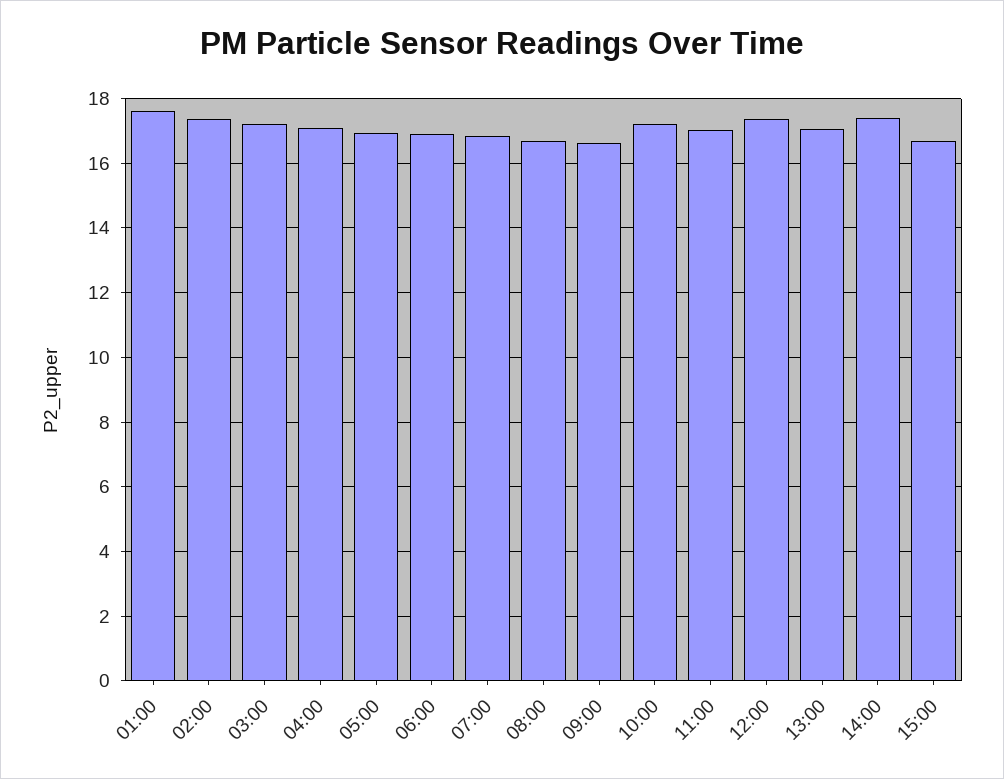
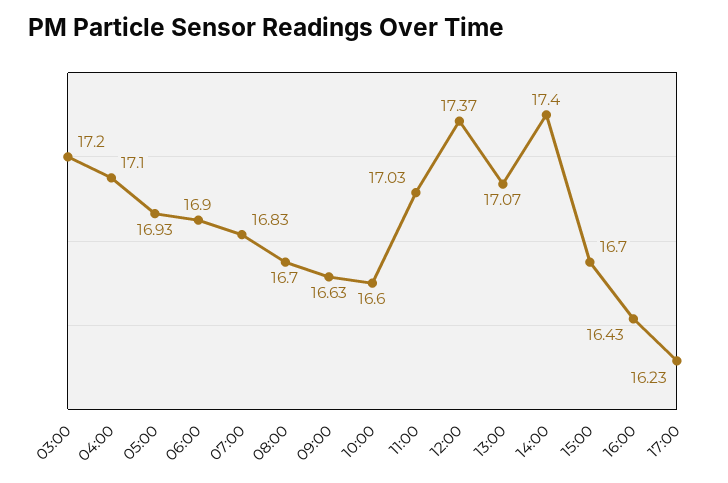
01:00: 17.6 -> none
02:00: 17.4 -> none
10:00: 17.2 -> 16.6
16:00: none -> 16.43
17:00: none -> 16.23

